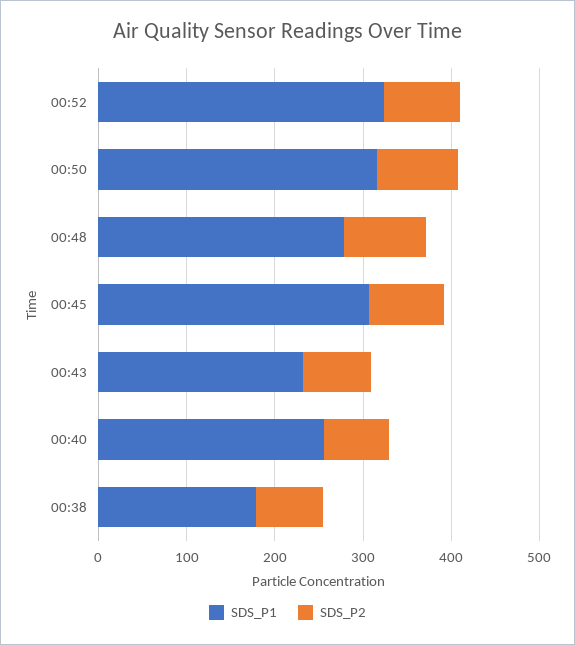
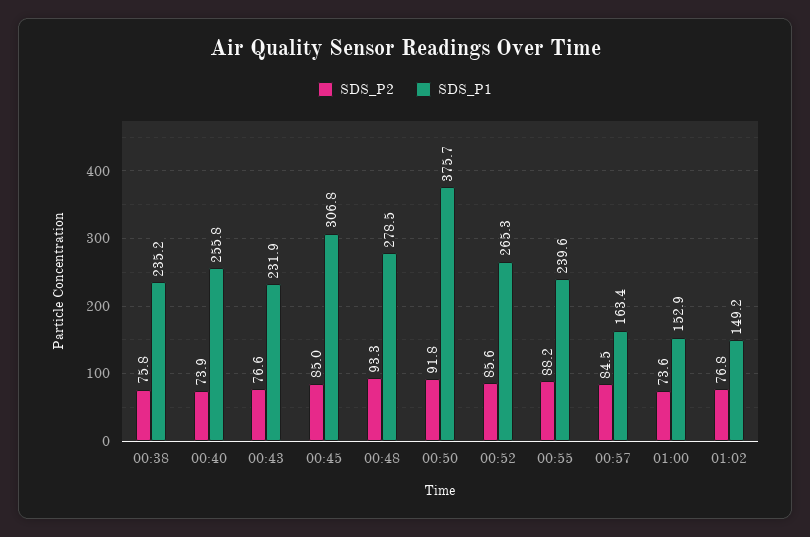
SDS_P1, 00:52: 320 -> 265.3
SDS_P1, 00:50: 320 -> 375.7
SDS_P1, 00:38: 180 -> 235.2
SDS_P2, 00:55: none -> 88.2
SDS_P1, 00:55: none -> 239.6
SDS_P2, 00:57: none -> 84.5
SDS_P1, 00:57: none -> 163.4
SDS_P2, 01:00: none -> 73.6
SDS_P1, 01:00: none -> 152.9
SDS_P2, 01:02: none -> 76.8
SDS_P1, 01:02: none -> 149.2

